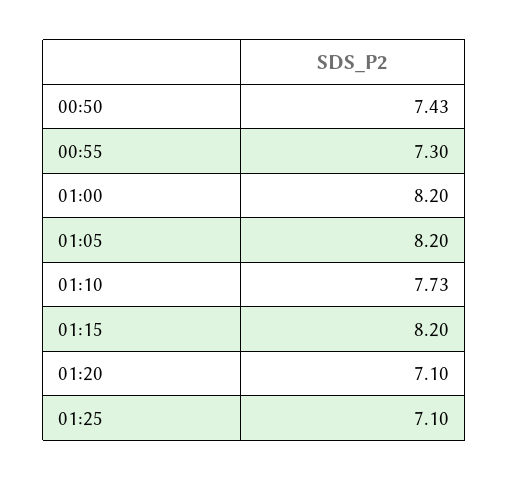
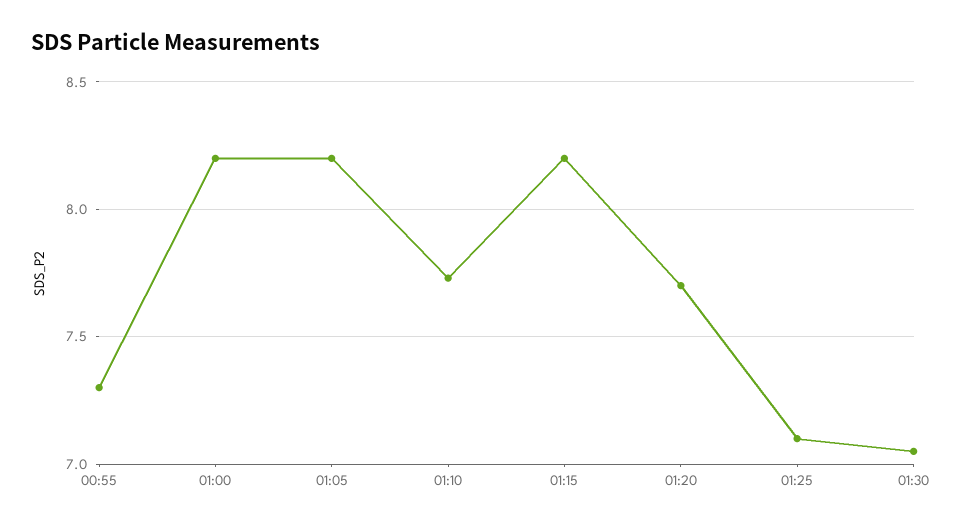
00:50: 7.43 -> none
01:20: 7.1 -> 7.7
01:30: none -> 7.05

